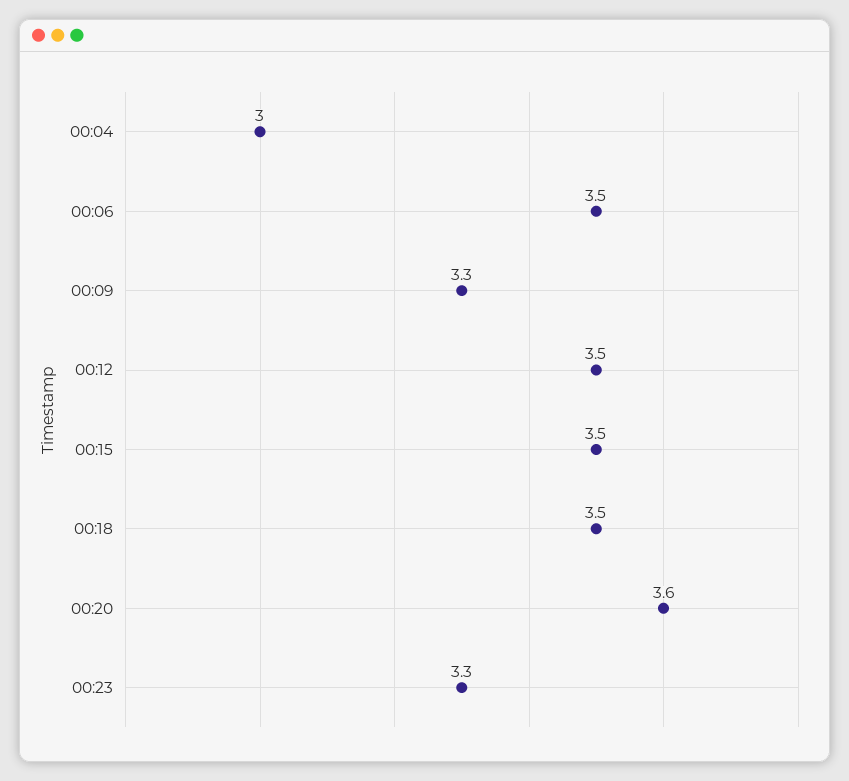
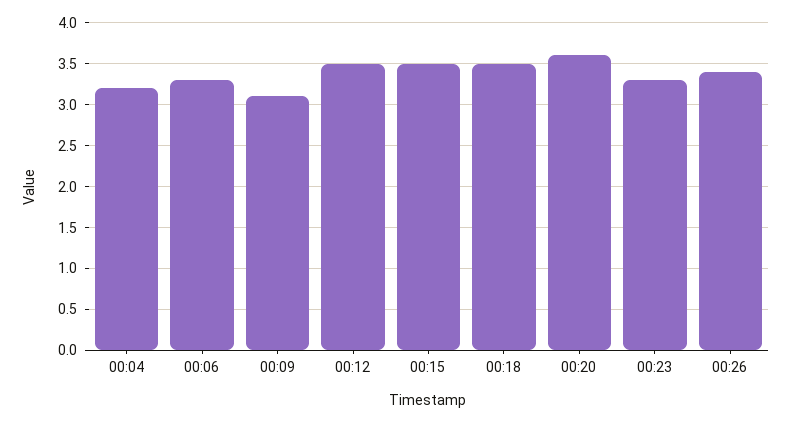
00:04: 3 -> 3.2
00:06: 3.5 -> 3.3
00:09: 3.3 -> 3.1
00:26: none -> 3.4

